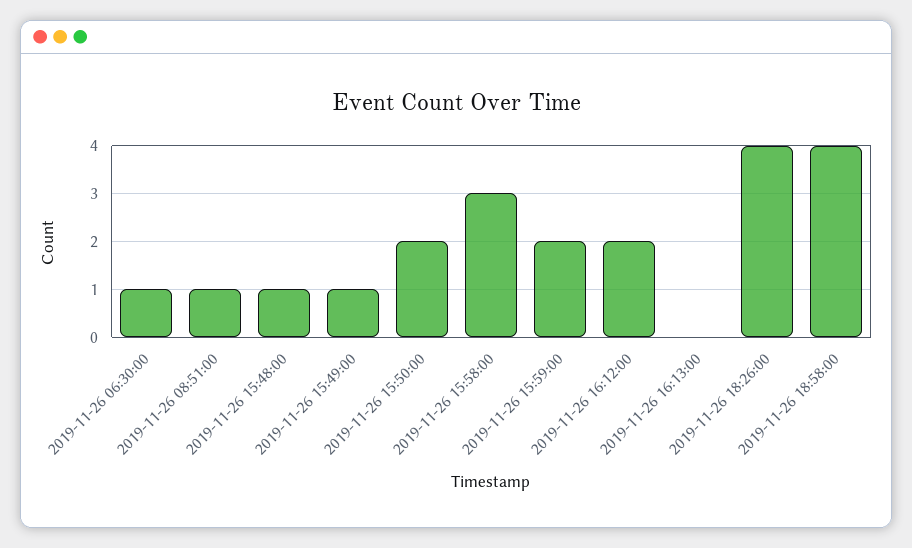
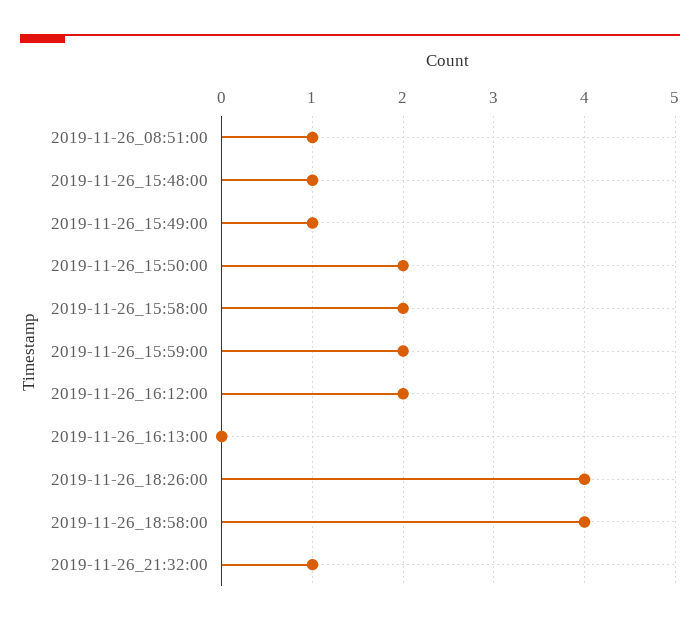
2019-11-26 06:30:00: 1 -> none
2019-11-26 15:58:00: 3 -> 2
2019-11-26_21:32:00: none -> 1

